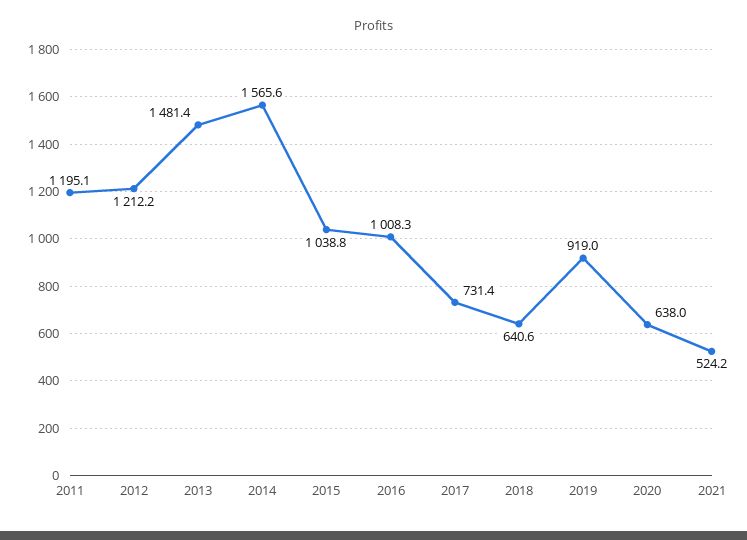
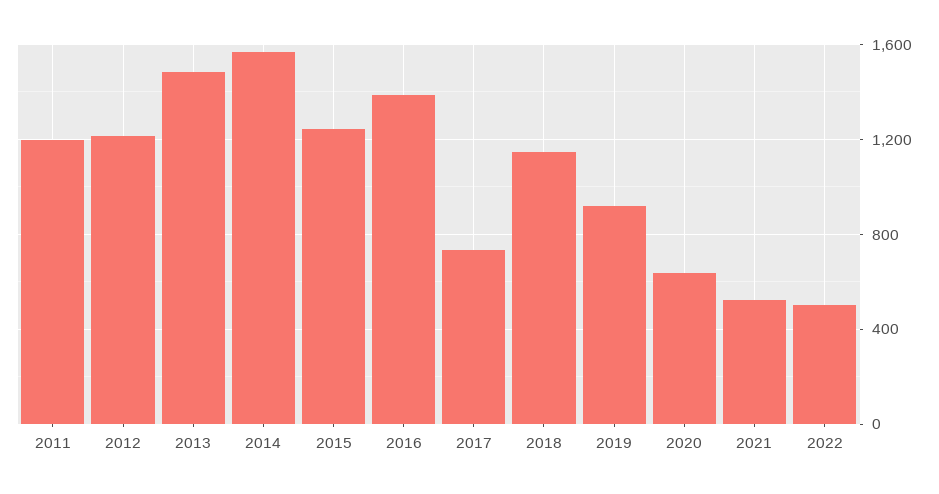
2015: 1038.8 -> 1250
2016: 1008.3 -> 1400
2018: 640.6 -> 1150
2022: none -> 500

